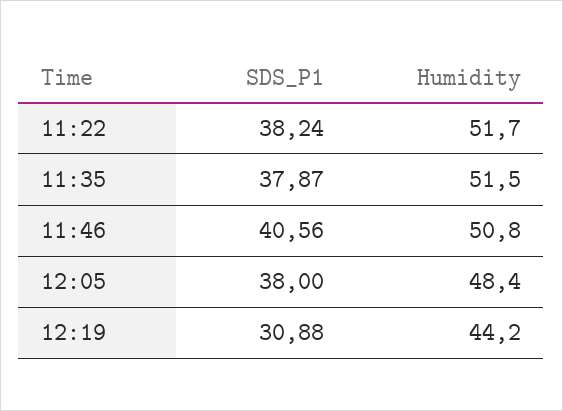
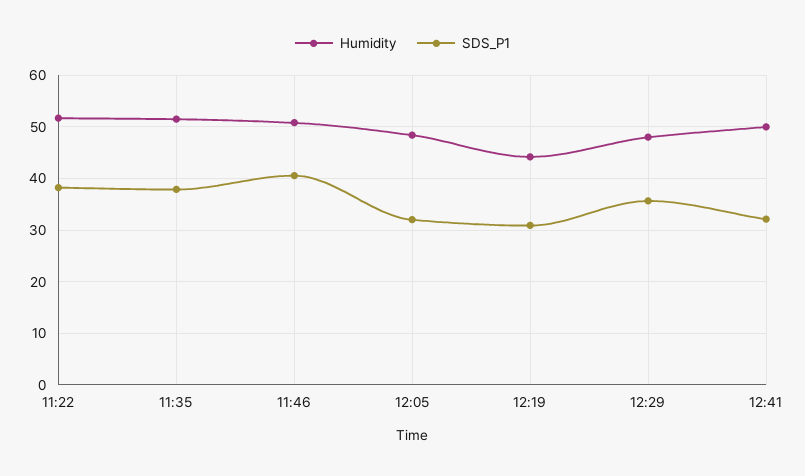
SDS_P1, 12:05: 38 -> 32
Humidity, 12:29: none -> 48
SDS_P1, 12:29: none -> 36
Humidity, 12:41: none -> 50
SDS_P1, 12:41: none -> 32

